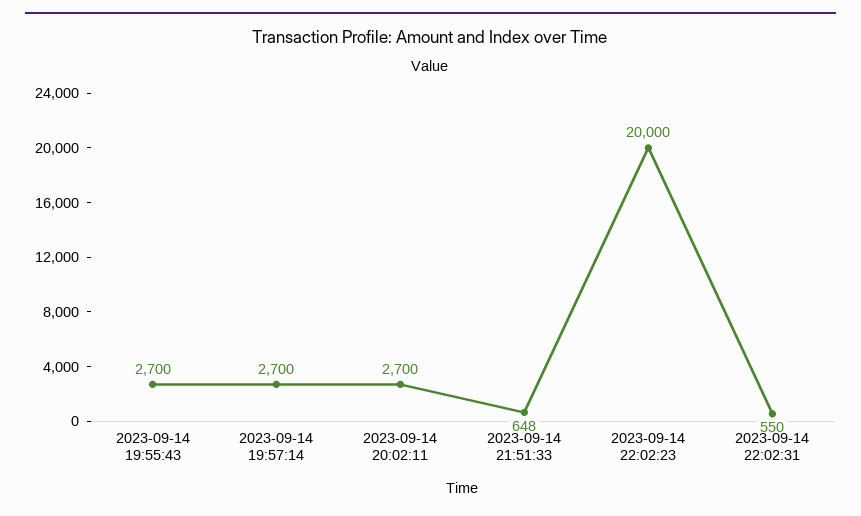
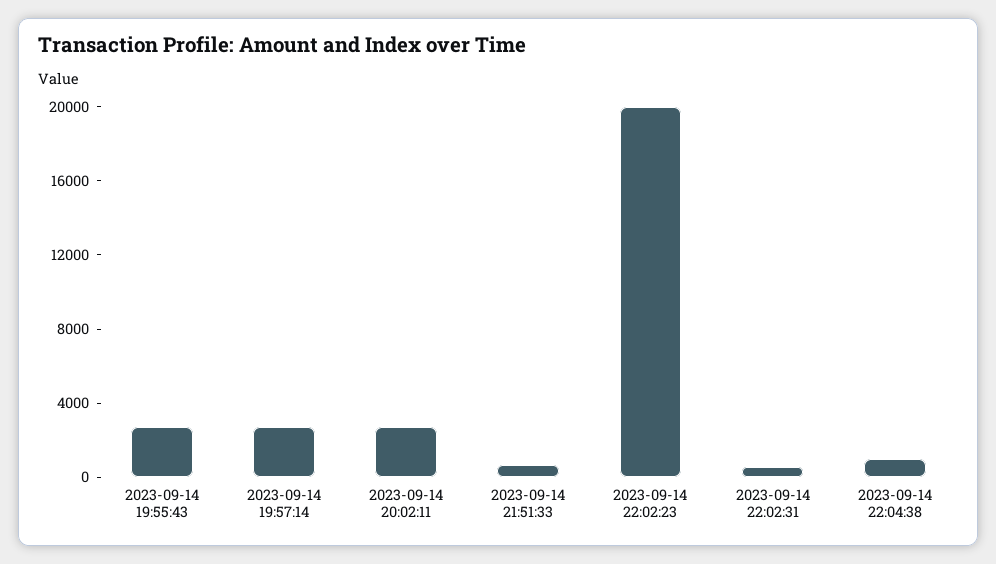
2023-09-14 22:04:38: none -> 1000

